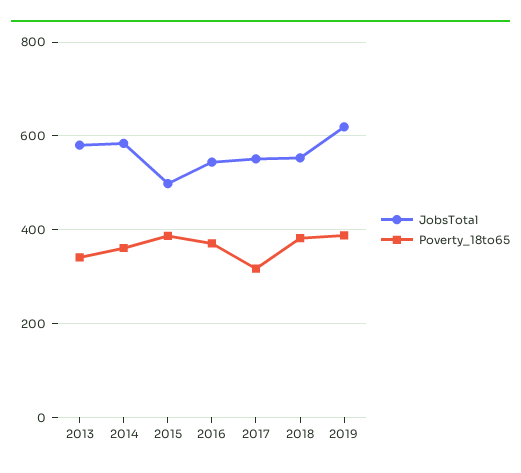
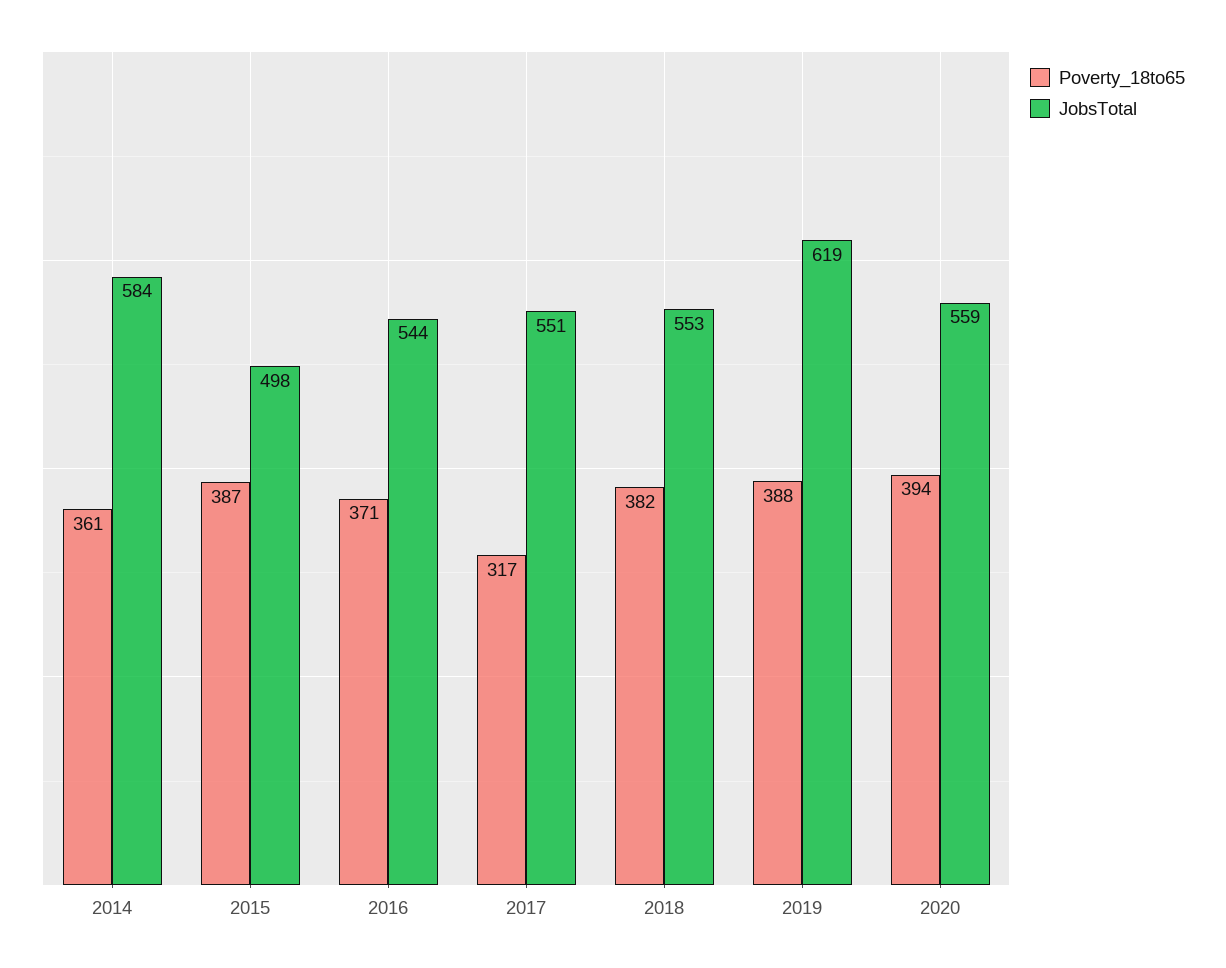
JobsTotal, 2013: 580 -> none
Poverty_18to65, 2013: 340 -> none
Poverty_18to65, 2020: none -> 394
JobsTotal, 2020: none -> 559

